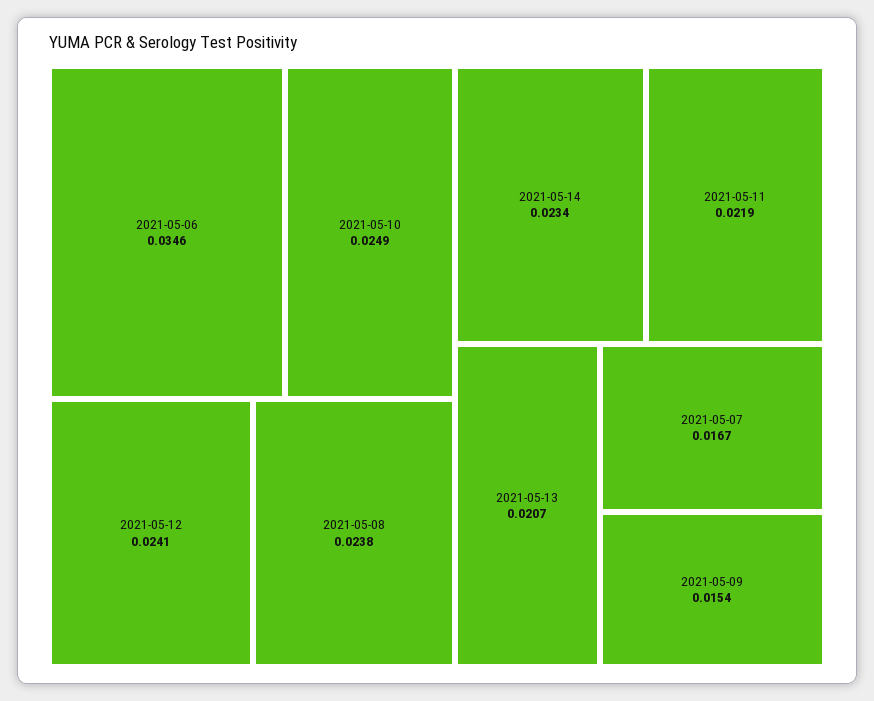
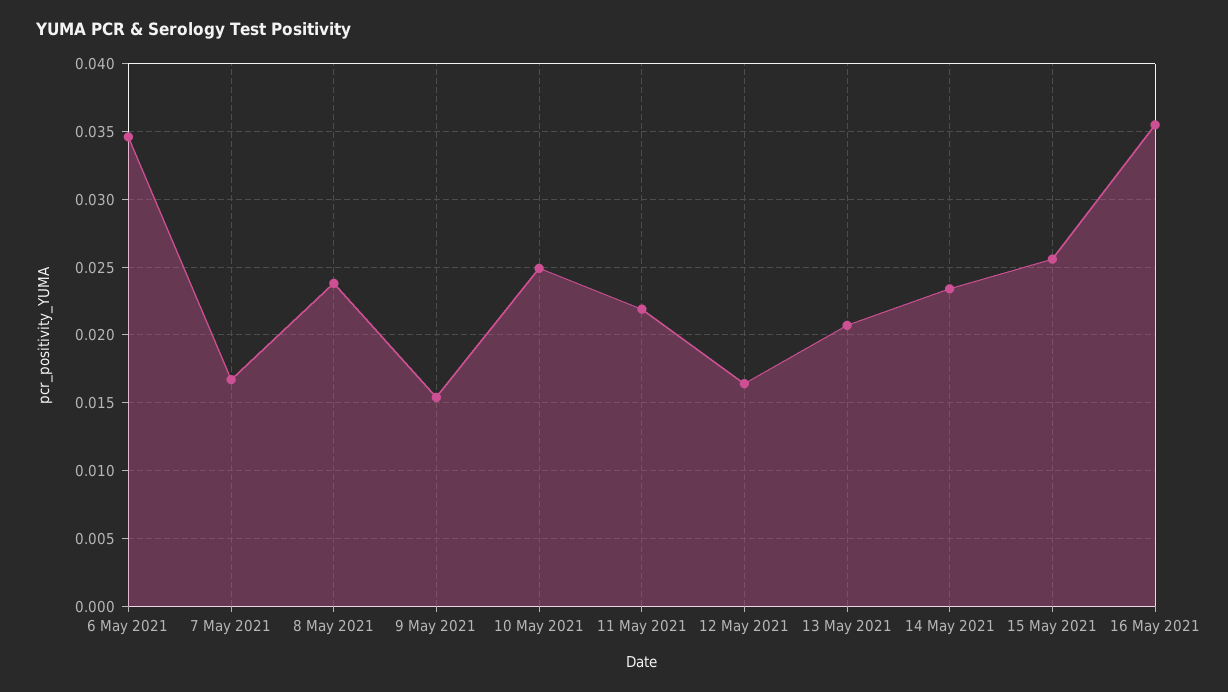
2021-05-12: 0.0241 -> 0.0165
15 May 2021: none -> 0.0255
16 May 2021: none -> 0.0355

